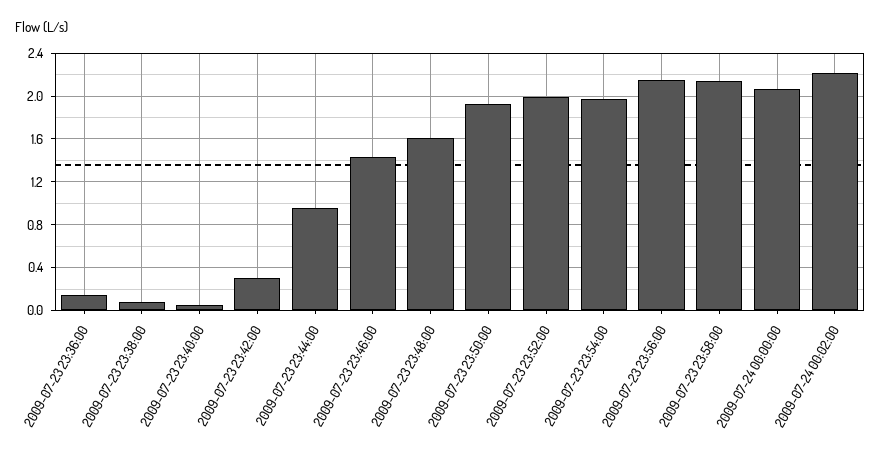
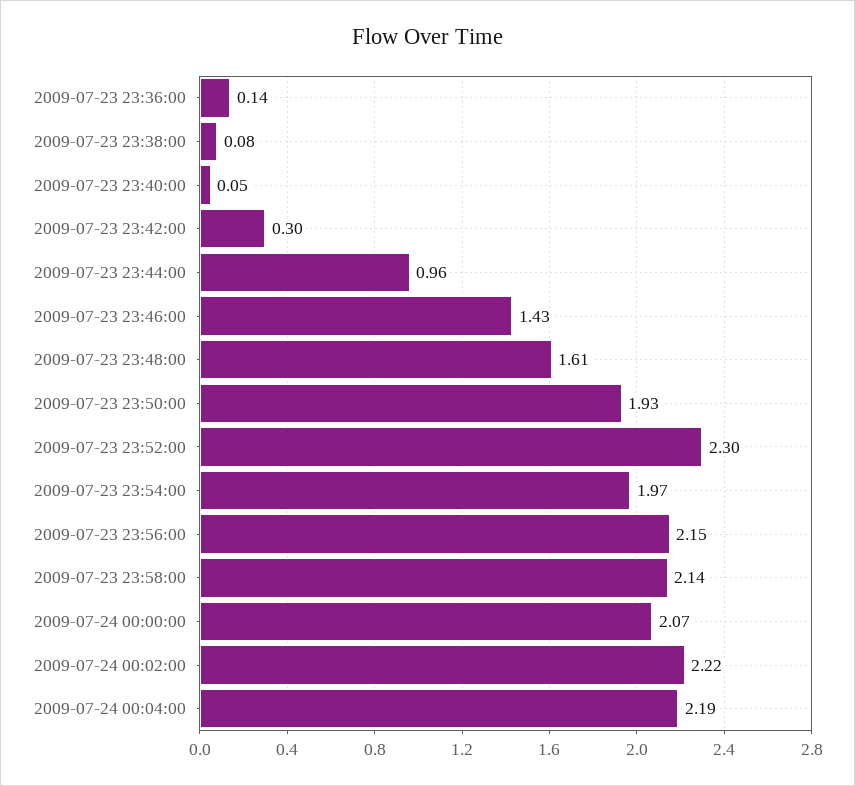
2009-07-23 23:52:00: 2 -> 2.3
2009-07-24 00:04:00: none -> 2.19

